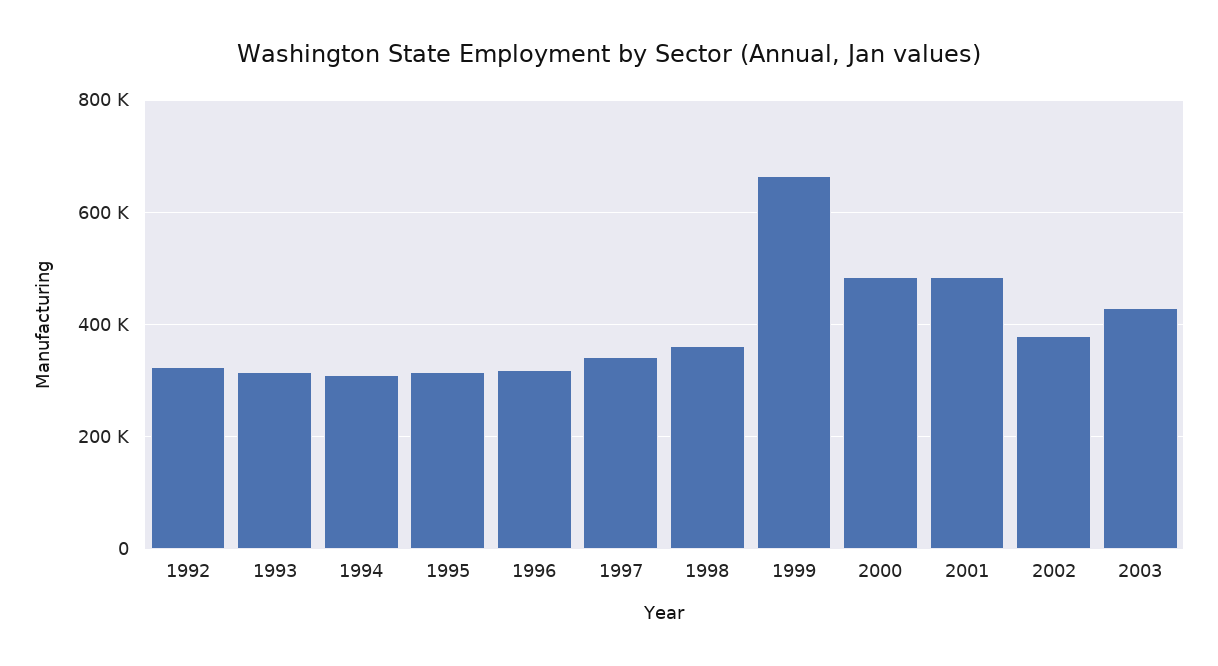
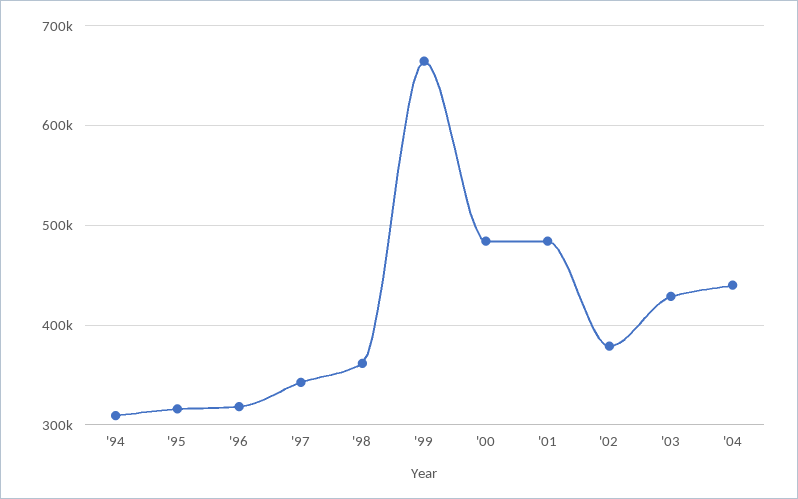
1992: 320000 -> none
1993: 320000 -> none
'04: none -> 440000

